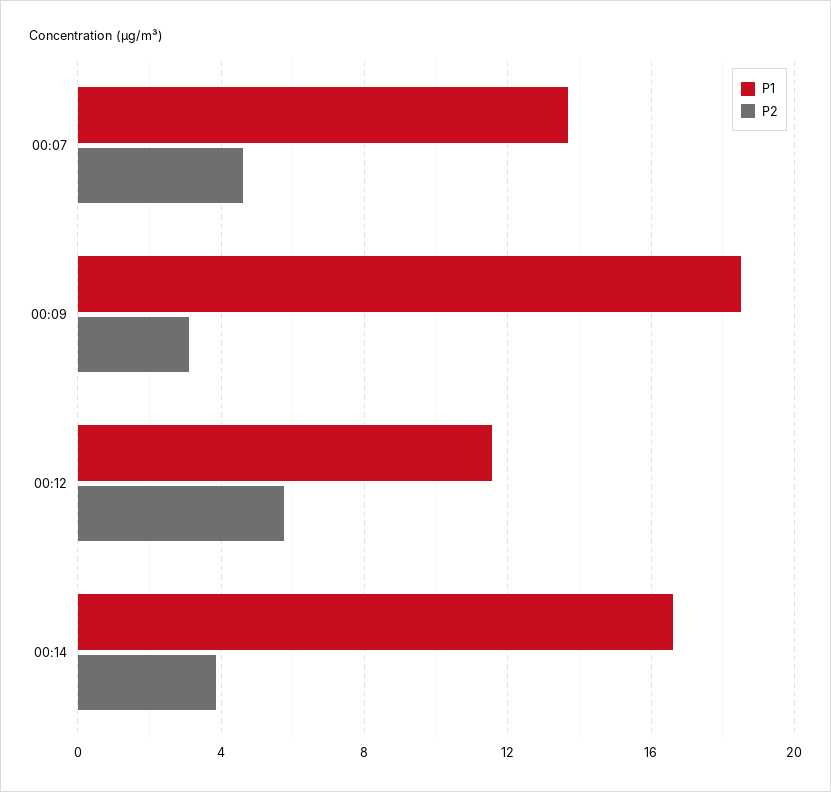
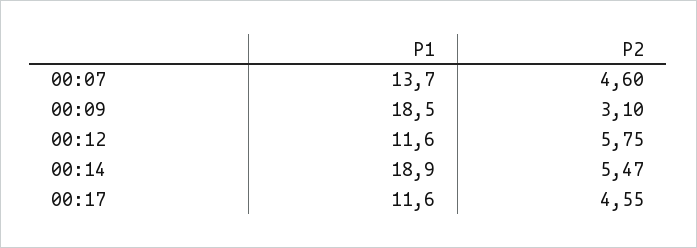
P1, 00:14: 16.5 -> 18.9
P2, 00:14: 4 -> 5.47
P1, 00:17: none -> 11.6
P2, 00:17: none -> 4.55

